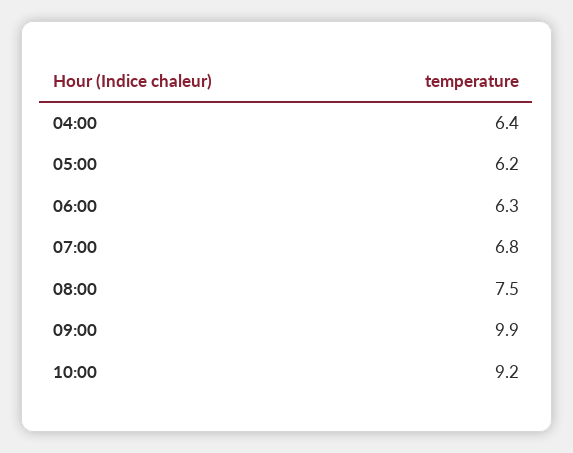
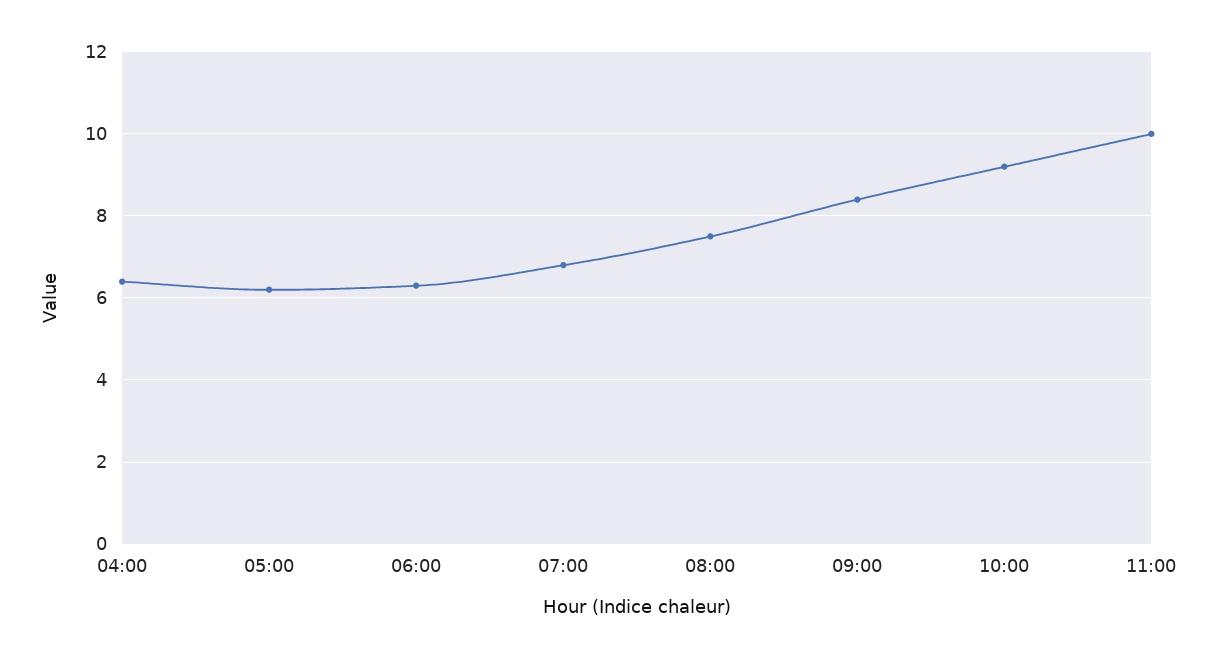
09:00: 9.9 -> 8.5
11:00: none -> 10

